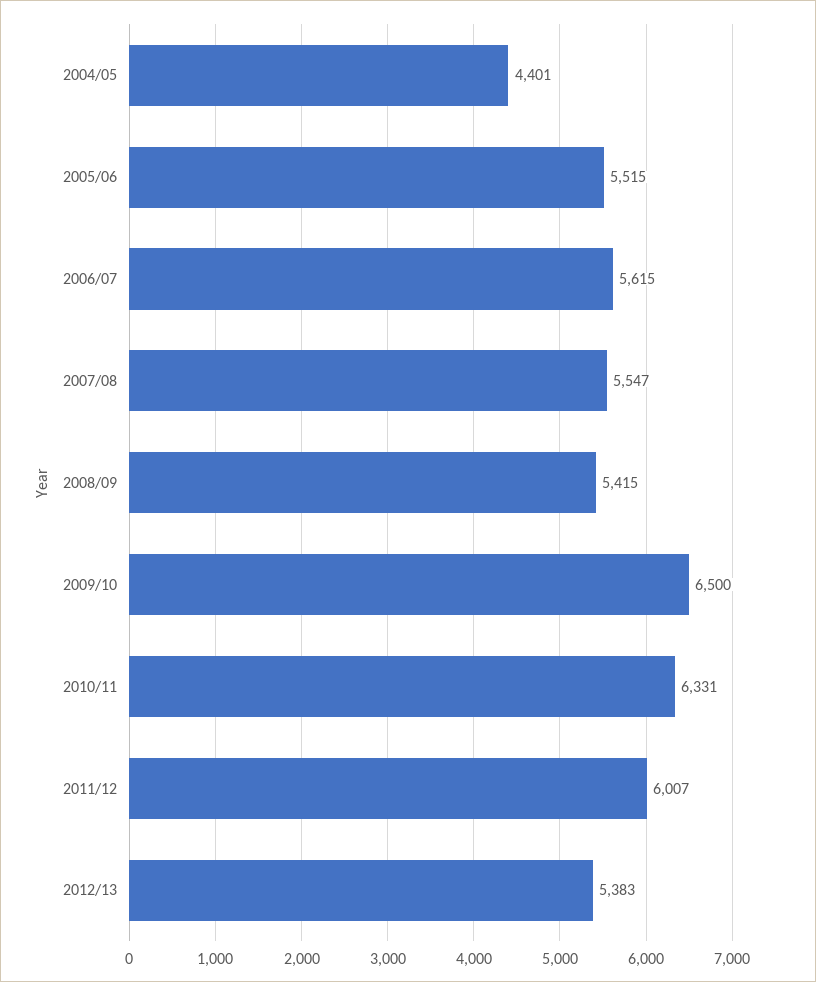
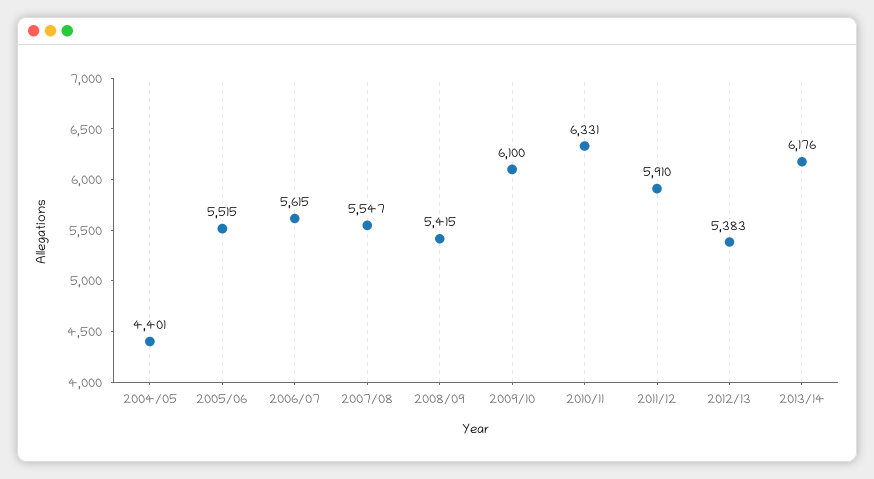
2009/10: 6500 -> 6100
2011/12: 6007 -> 5910
2013/14: none -> 6176

